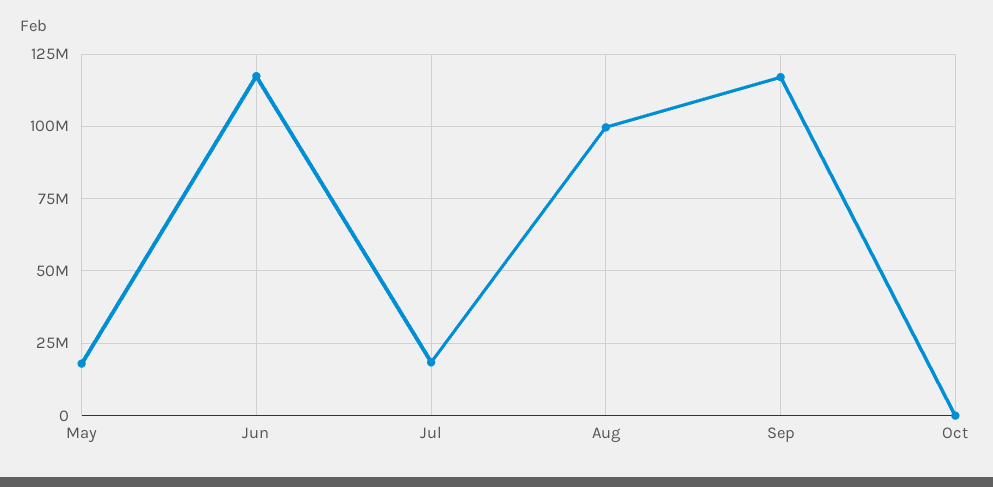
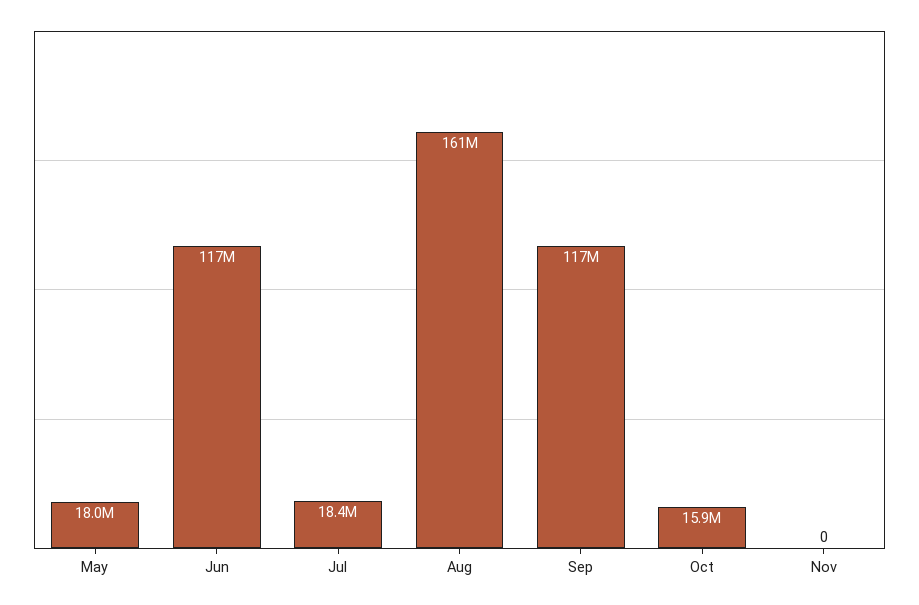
Aug: 100000000 -> 161000000
Oct: 0 -> 15900000
Nov: none -> 0

